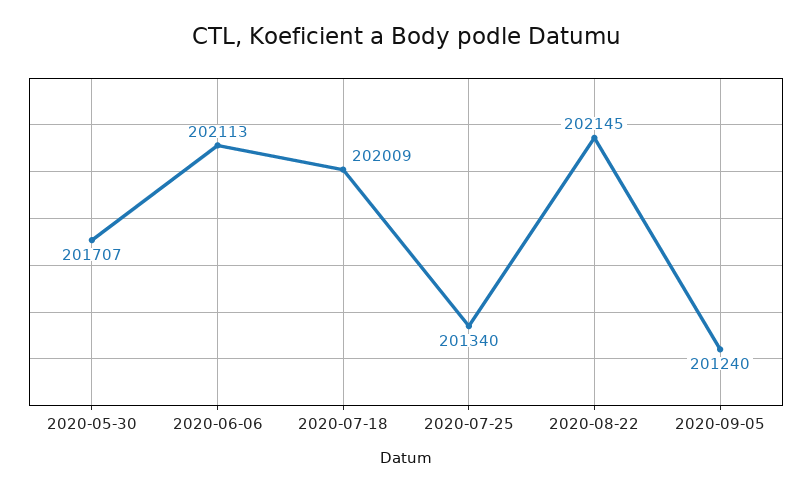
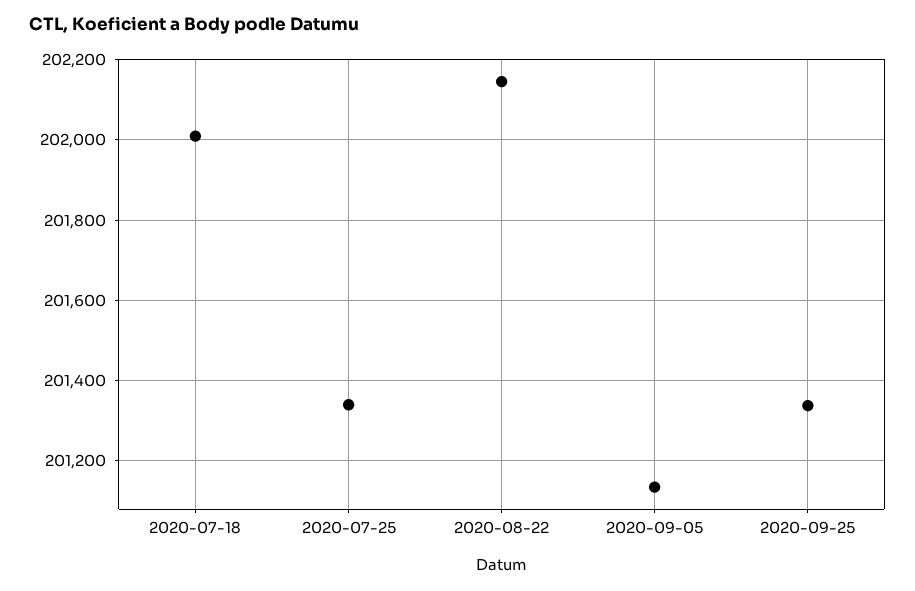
2020-05-30: 201707 -> none
2020-06-06: 202113 -> none
2020-09-05: 201240 -> 201140
2020-09-25: none -> 201340

